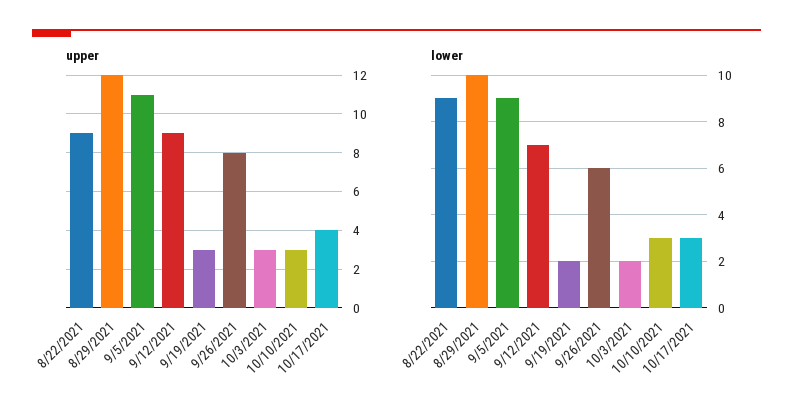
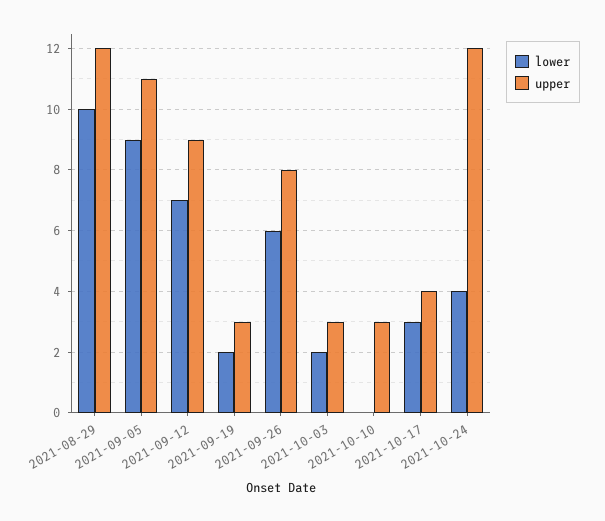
upper, 8/22/2021: 9 -> none
lower, 8/22/2021: 9 -> none
lower, 10/10/2021: 3 -> 0
lower, 2021-10-24: none -> 4
upper, 2021-10-24: none -> 12

